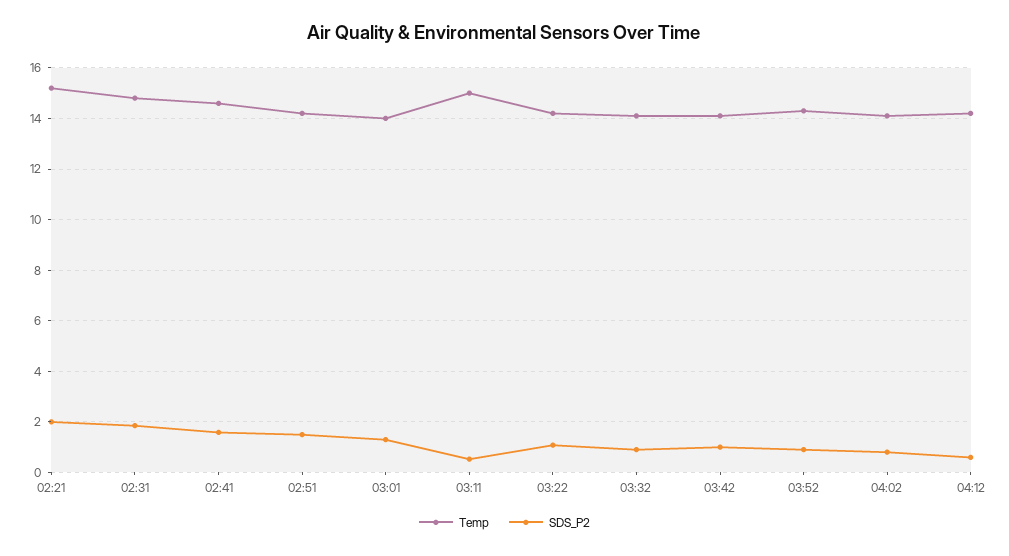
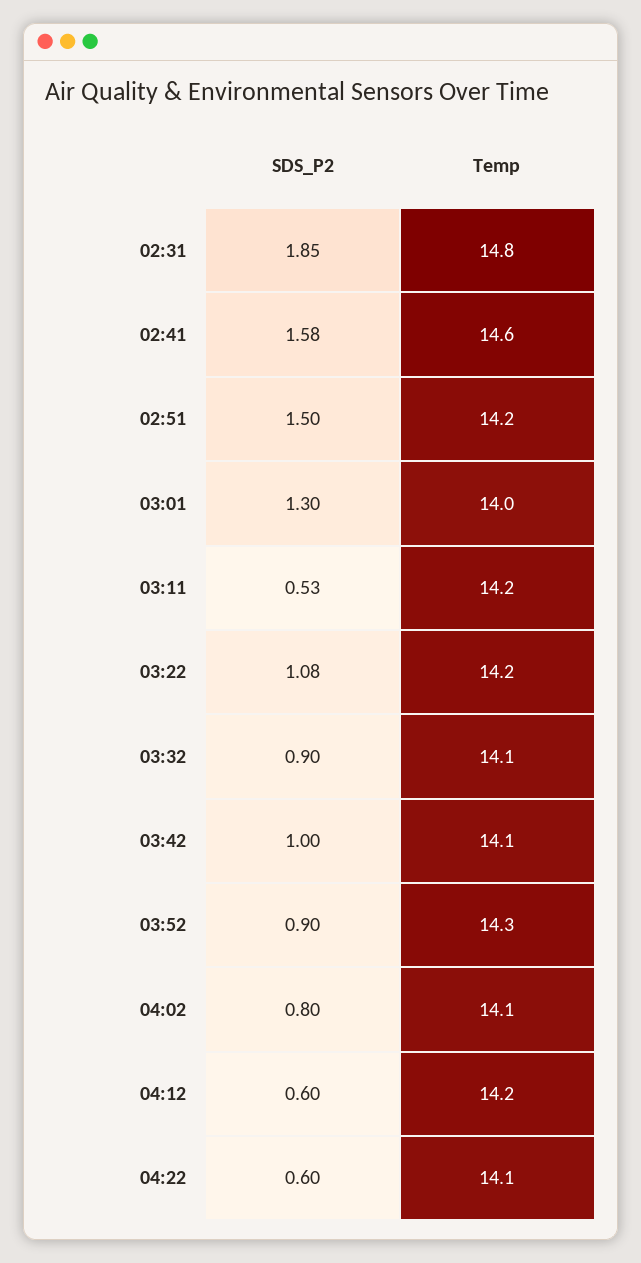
Temp, 02:21: 15.25 -> none
SDS_P2, 02:21: 2 -> none
Temp, 03:11: 15 -> 14.2
SDS_P2, 04:22: none -> 0.6
Temp, 04:22: none -> 14.1

